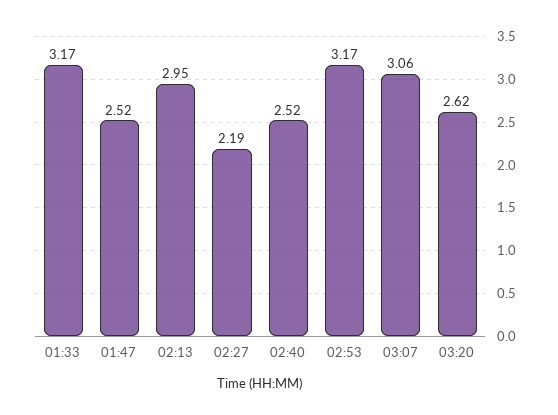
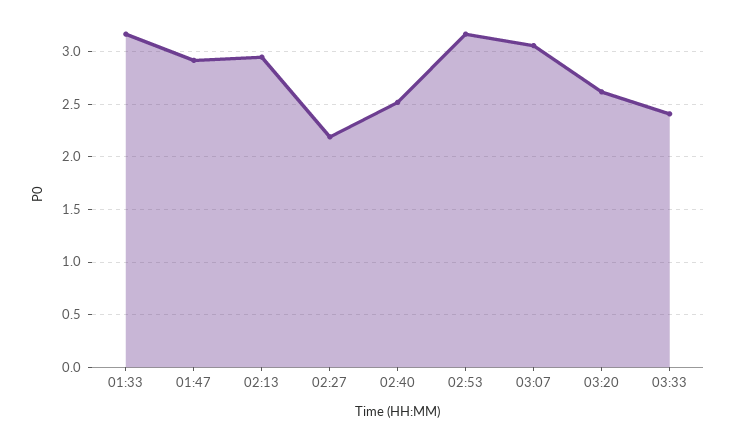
01:47: 2.52 -> 2.9
03:33: none -> 2.4

